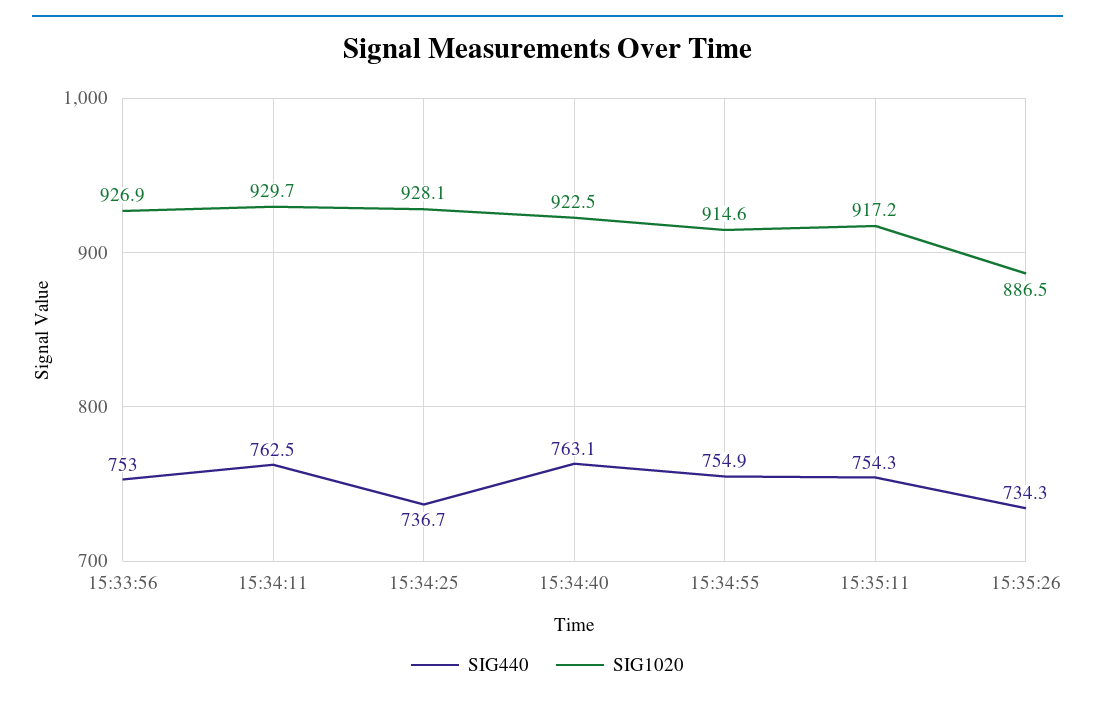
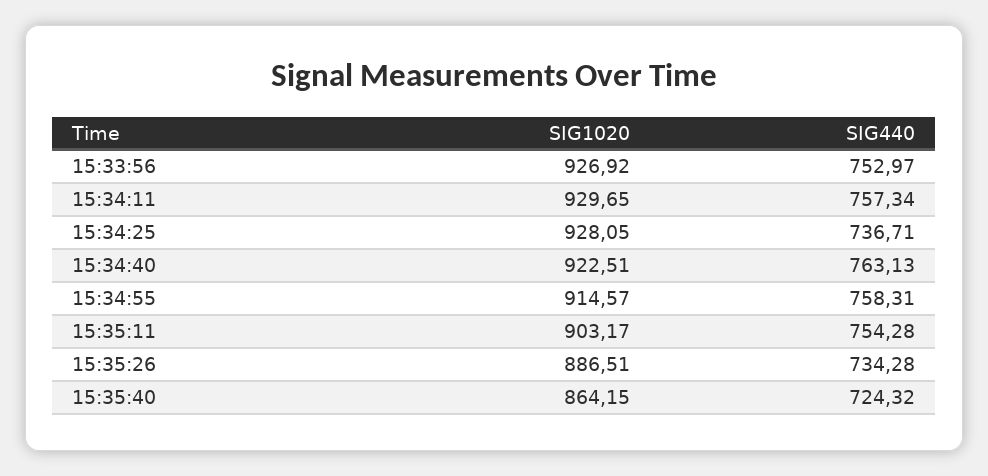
SIG440, 15:34:11: 762.5 -> 757.34
SIG440, 15:34:55: 754.9 -> 758.31
SIG1020, 15:35:11: 917.2 -> 903.17
SIG1020, 15:35:40: none -> 864.15
SIG440, 15:35:40: none -> 724.32

